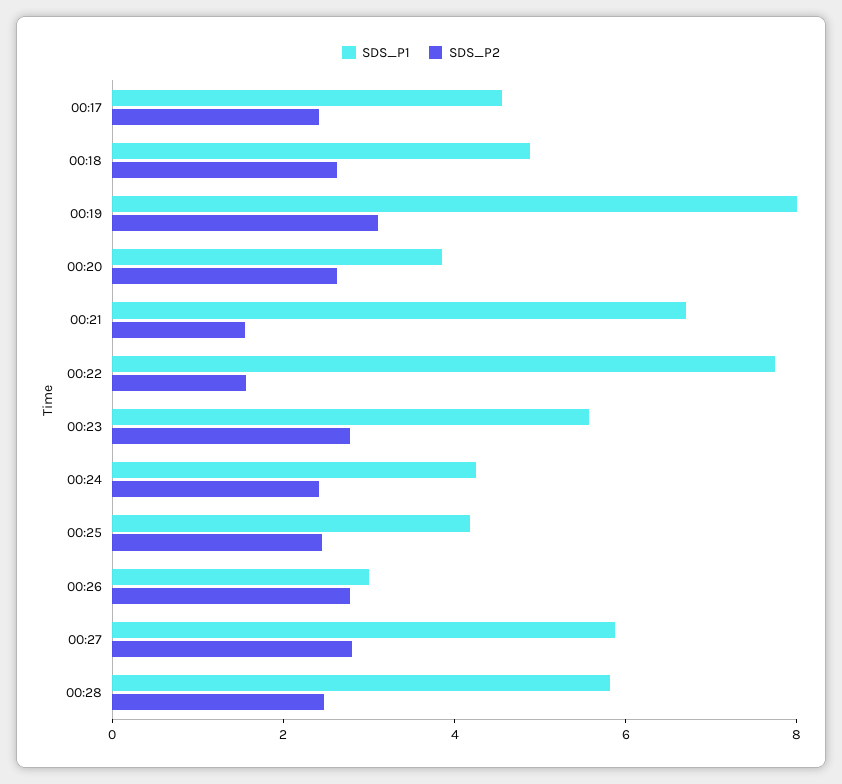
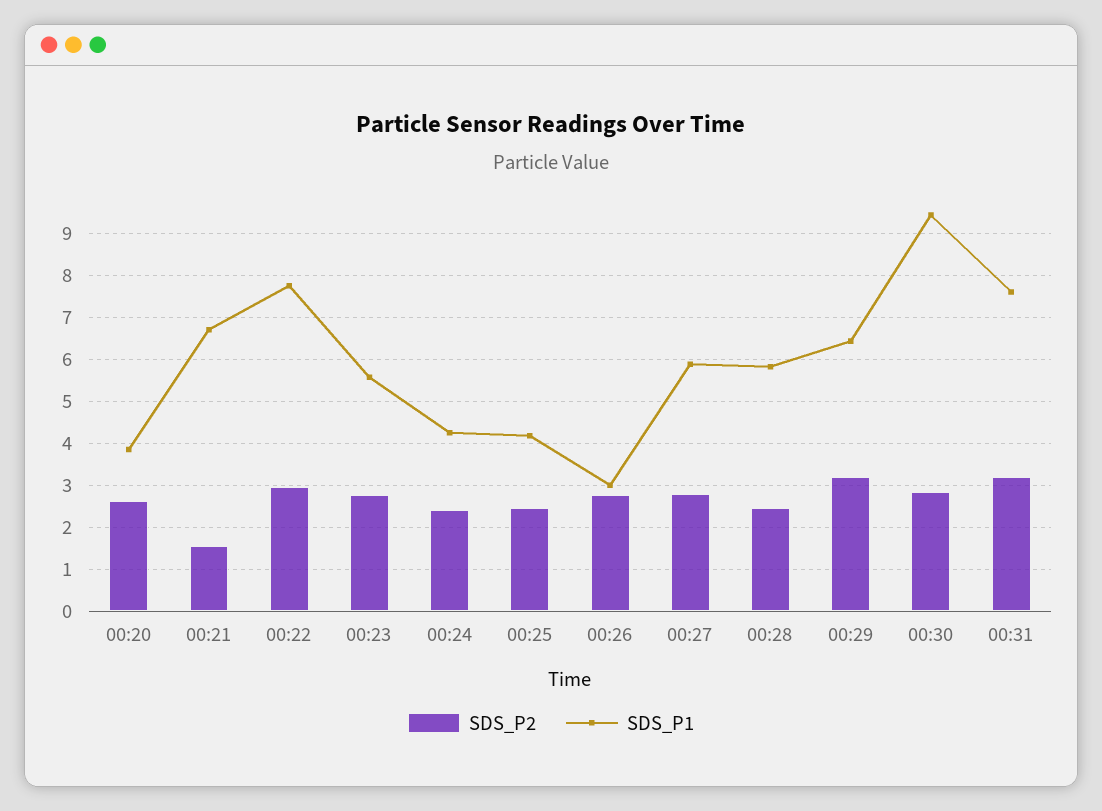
SDS_P1, 00:17: 4.5 -> none
SDS_P2, 00:17: 2.5 -> none
SDS_P1, 00:18: 5 -> none
SDS_P2, 00:18: 2.5 -> none
SDS_P1, 00:19: 8 -> none
SDS_P2, 00:19: 3 -> none
SDS_P2, 00:22: 1.5 -> 3
SDS_P2, 00:29: none -> 3.2
SDS_P1, 00:29: none -> 6.4
SDS_P2, 00:30: none -> 2.8
SDS_P1, 00:30: none -> 9.4
SDS_P2, 00:31: none -> 3.2
SDS_P1, 00:31: none -> 7.6

